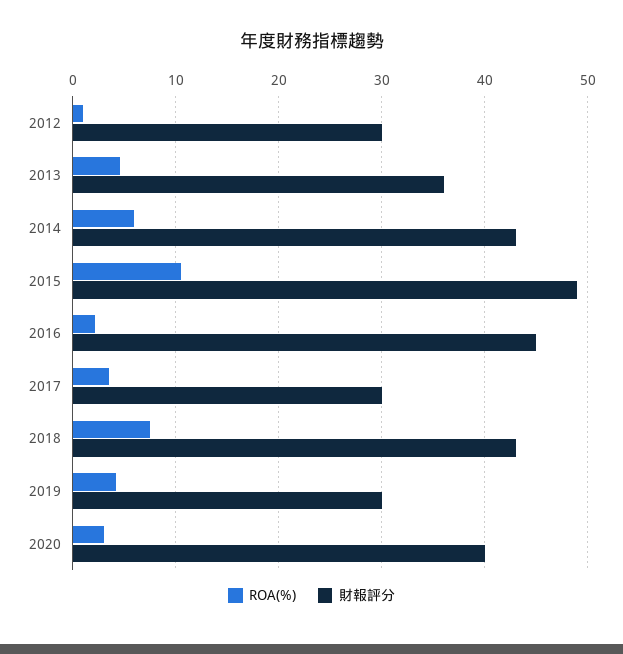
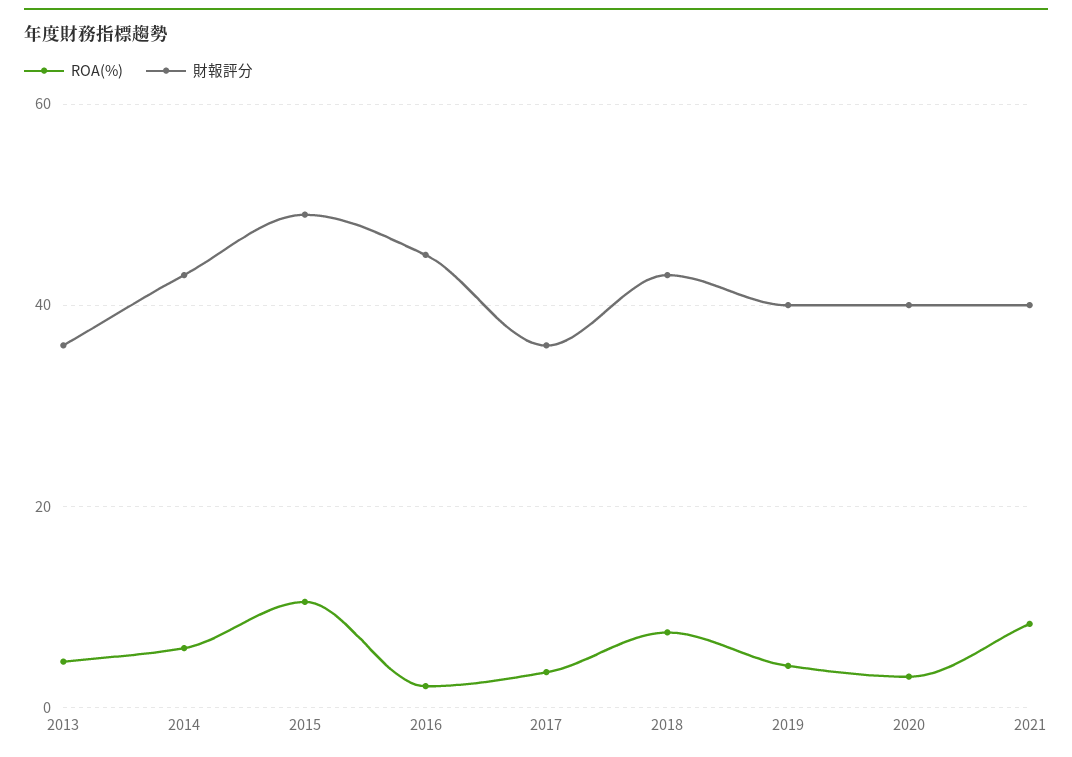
ROA(%), 2012: 1 -> none
財報評分, 2012: 30 -> none
財報評分, 2017: 30 -> 36
財報評分, 2019: 30 -> 40
ROA(%), 2021: none -> 8
財報評分, 2021: none -> 40

